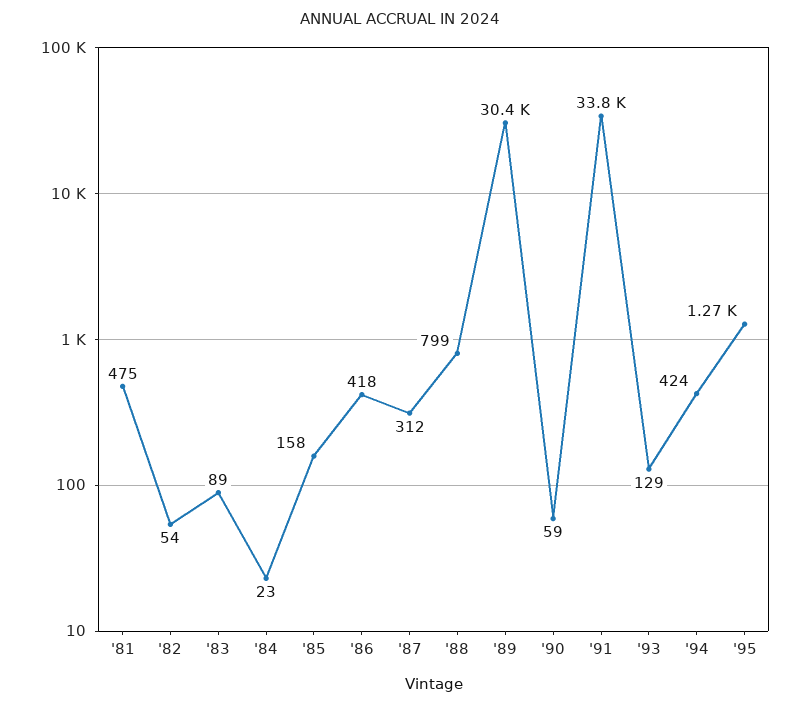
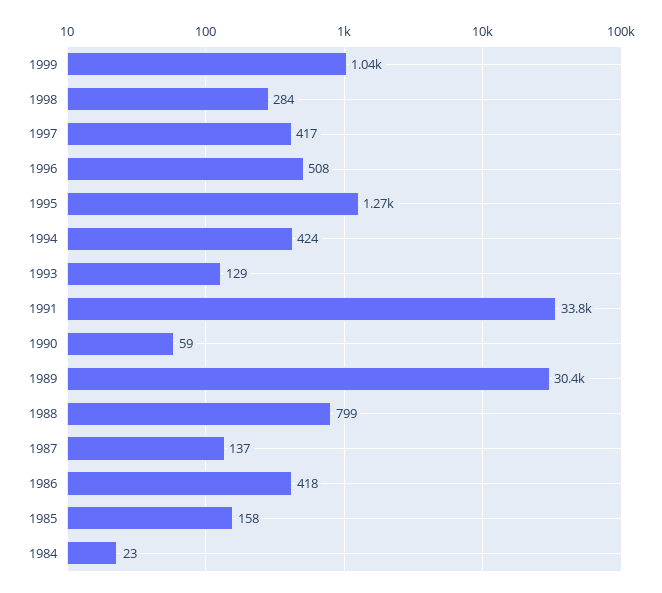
'81: 475 -> none
'82: 54 -> none
'83: 89 -> none
'87: 312 -> 137
1999: none -> 1040
1998: none -> 284
1997: none -> 417
1996: none -> 508

